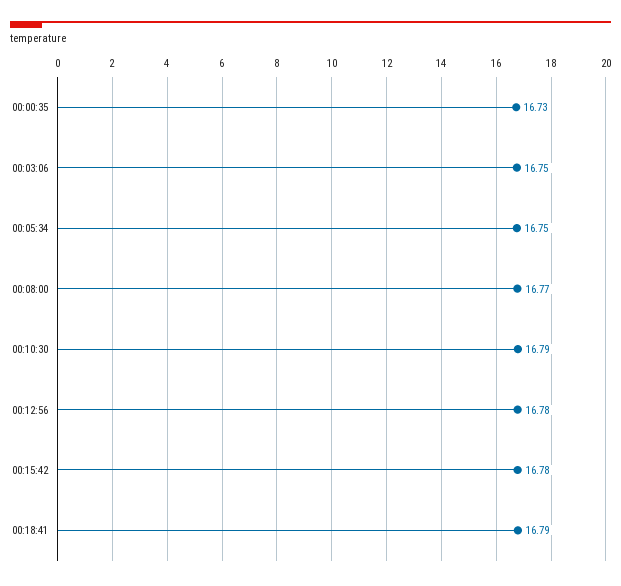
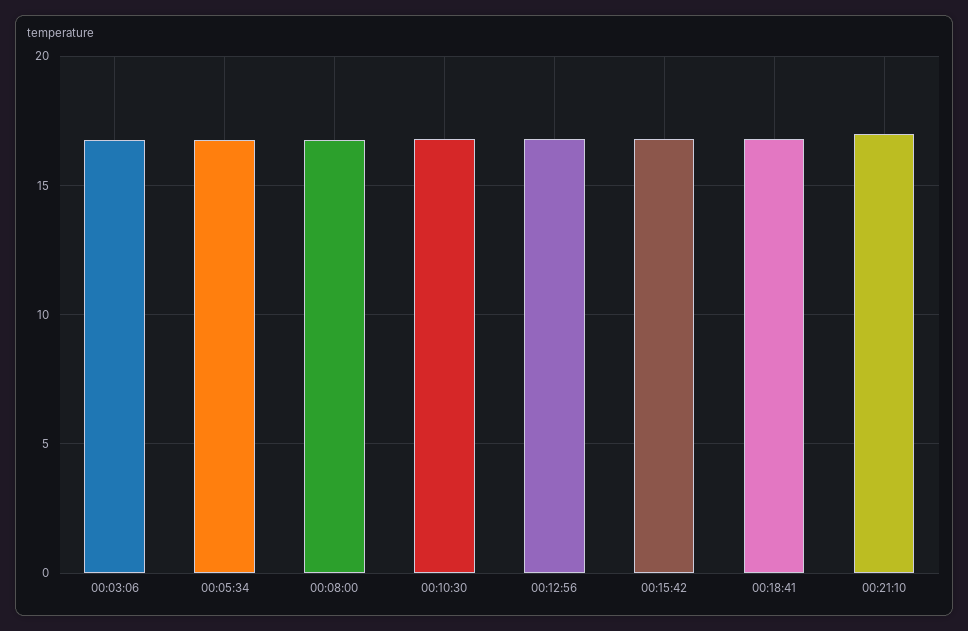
00:00:35: 16.73 -> none
00:21:10: none -> 17

